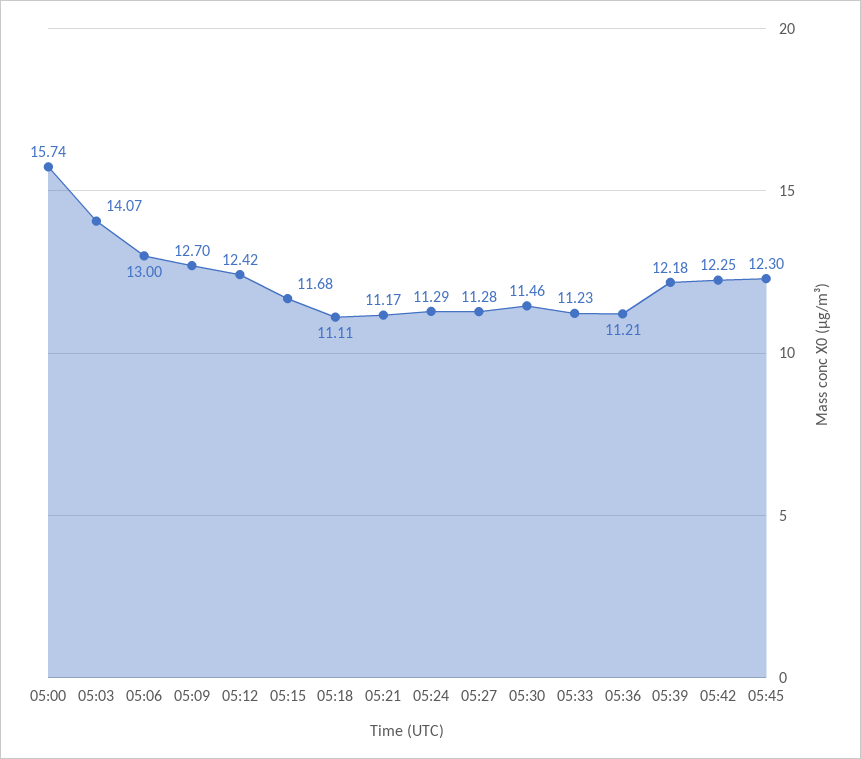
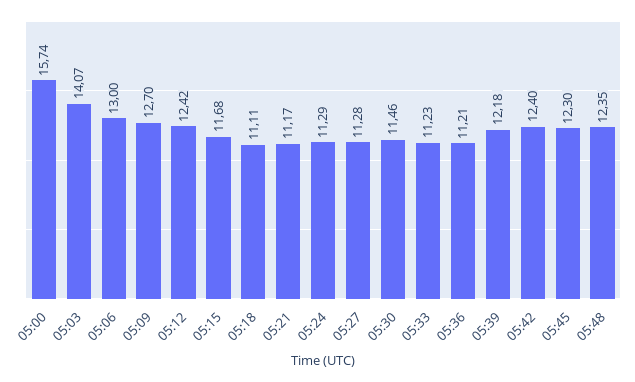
05:42: 12.25 -> 12.4
05:48: none -> 12.35

